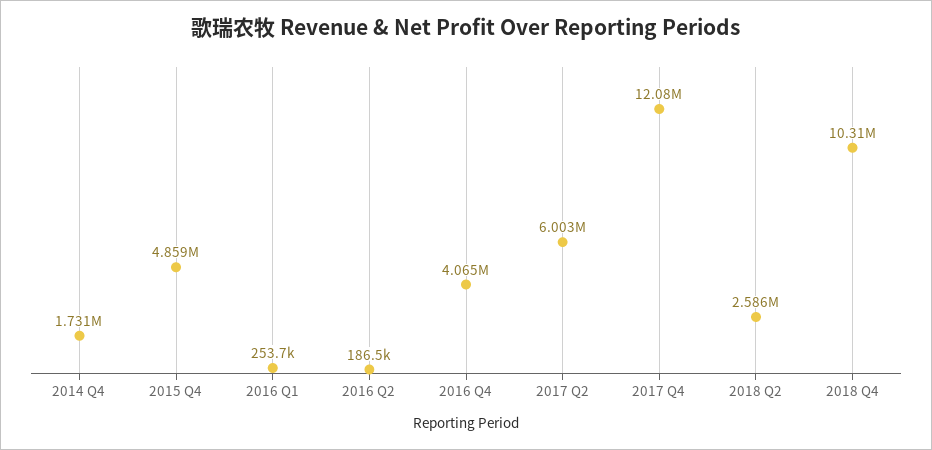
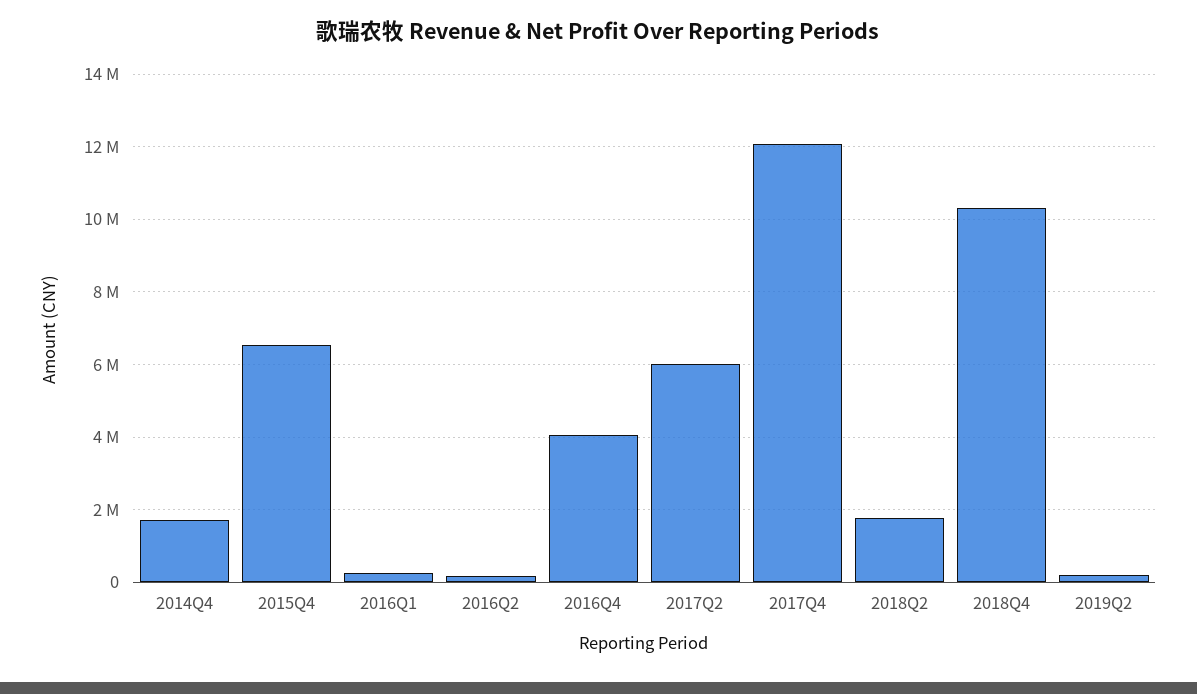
2015 Q4: 4859000 -> 6600000
2018 Q2: 2586000 -> 1800000
2019Q2: none -> 200000

